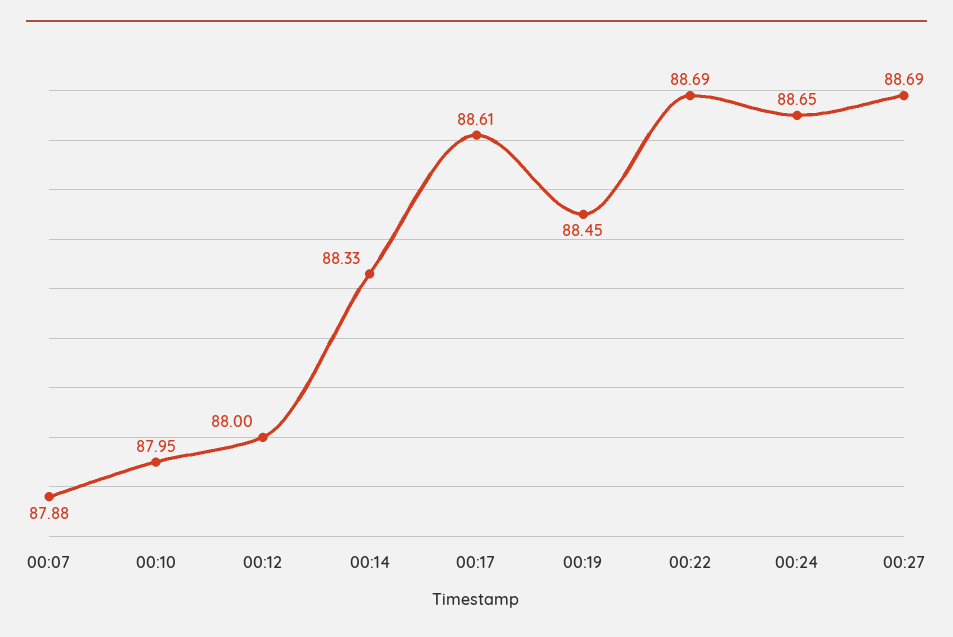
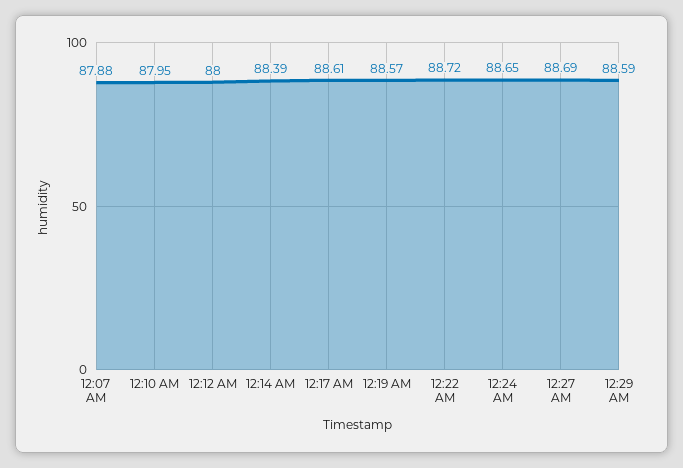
00:14: 88.33 -> 88.39
00:19: 88.45 -> 88.57
00:22: 88.69 -> 88.72
12:29 AM: none -> 88.59

